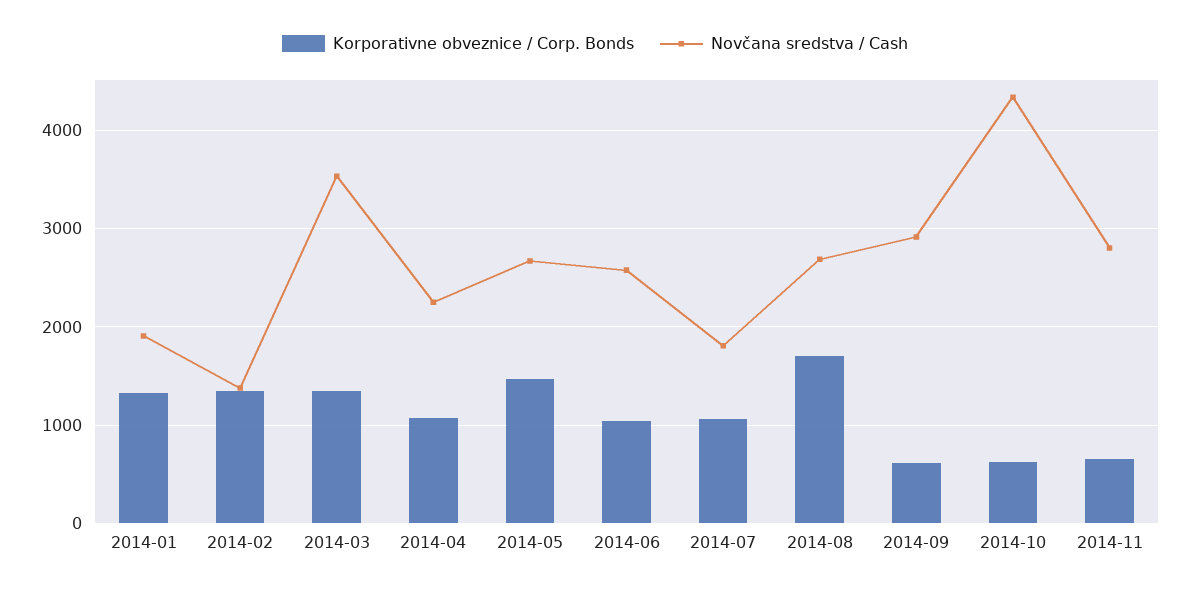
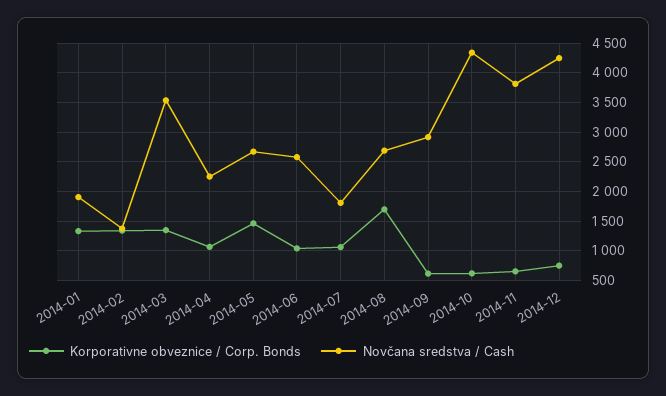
Novčana sredstva / Cash, 2014-11: 2800 -> 3750
Korporativne obveznice / Corp. Bonds, 2014-12: none -> 750
Novčana sredstva / Cash, 2014-12: none -> 4250

